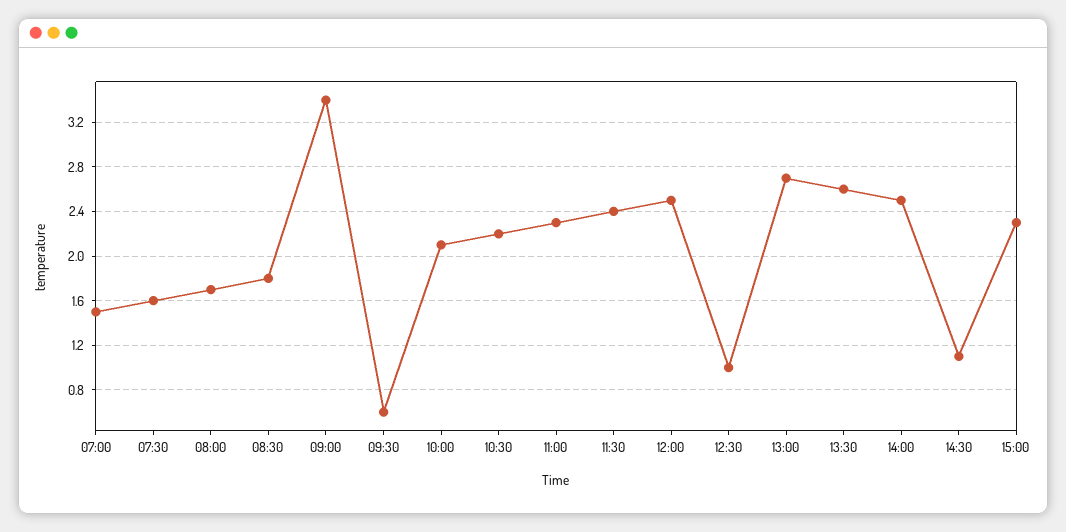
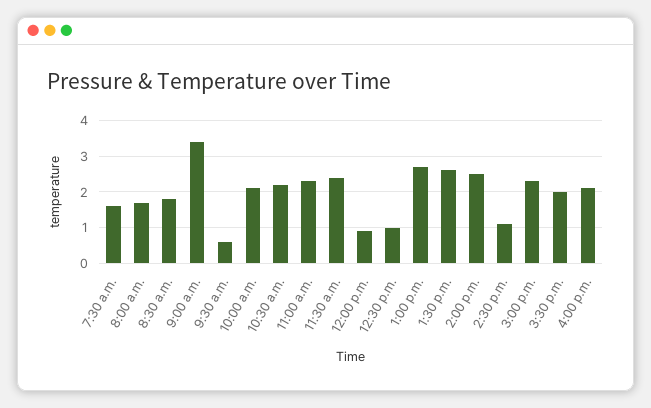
07:00: 1.5 -> none
12:00: 2.5 -> 1
3:30 p.m.: none -> 2
4:00 p.m.: none -> 2

